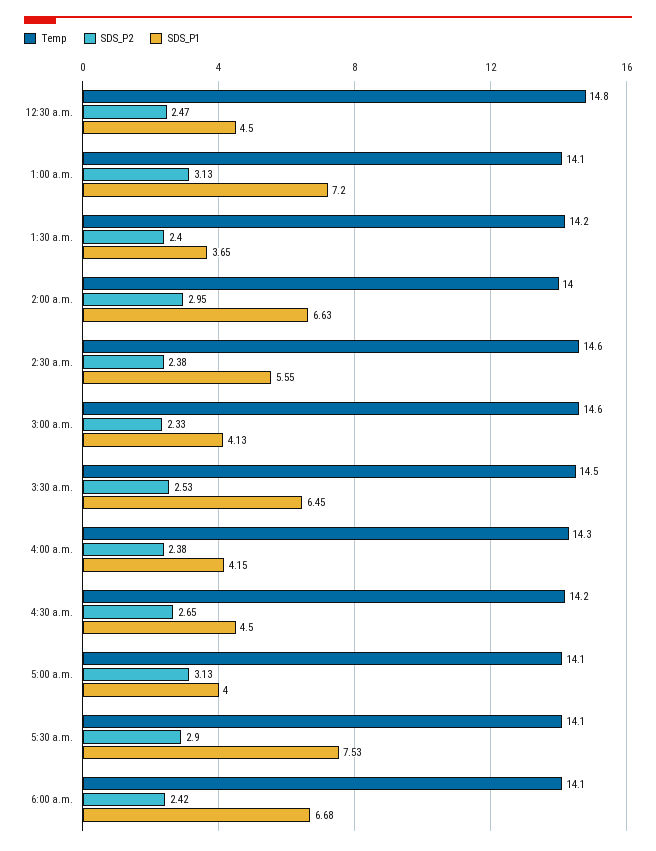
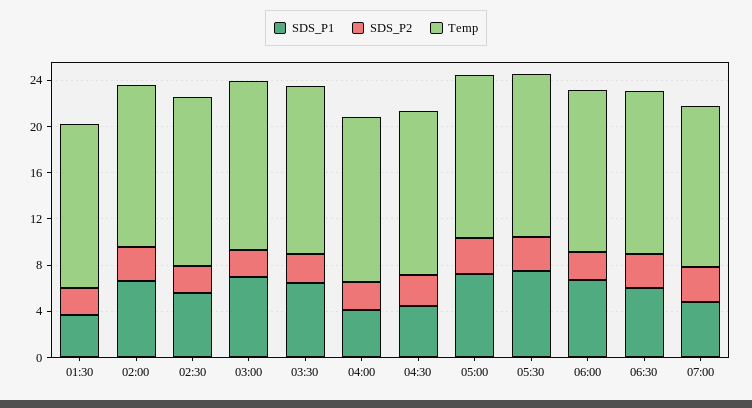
Temp, 12:30 a.m.: 14.8 -> none
SDS_P2, 12:30 a.m.: 2.47 -> none
SDS_P1, 12:30 a.m.: 4.5 -> none
Temp, 1:00 a.m.: 14.1 -> none
SDS_P2, 1:00 a.m.: 3.13 -> none
SDS_P1, 1:00 a.m.: 7.2 -> none
SDS_P1, 3:00 a.m.: 4.13 -> 7
SDS_P1, 5:00 a.m.: 4 -> 7
SDS_P1, 06:30: none -> 6
SDS_P2, 06:30: none -> 3
Temp, 06:30: none -> 14
SDS_P1, 07:00: none -> 5
SDS_P2, 07:00: none -> 3
Temp, 07:00: none -> 14

